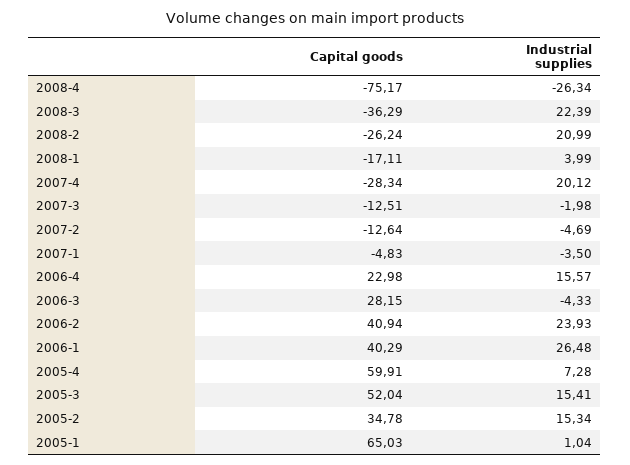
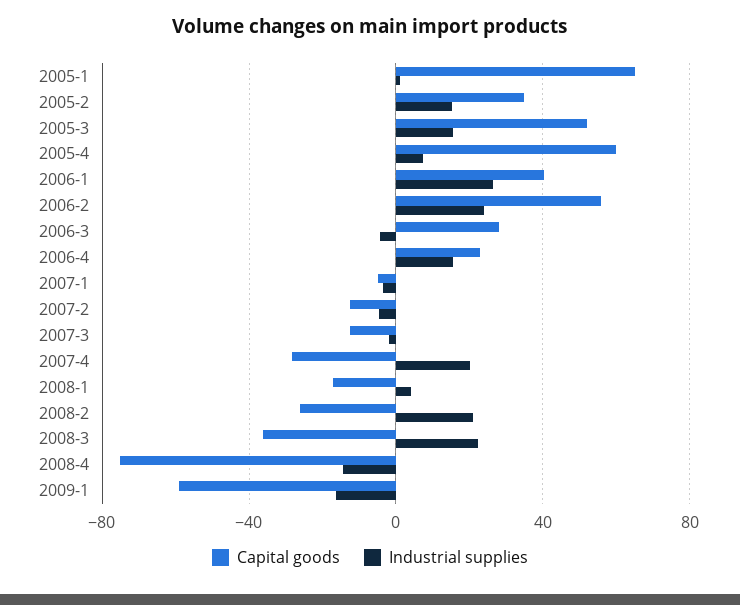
Industrial supplies, 2008-4: -26.34 -> -15
Capital goods, 2006-2: 40.94 -> 55
Capital goods, 2009-1: none -> -60
Industrial supplies, 2009-1: none -> -15

